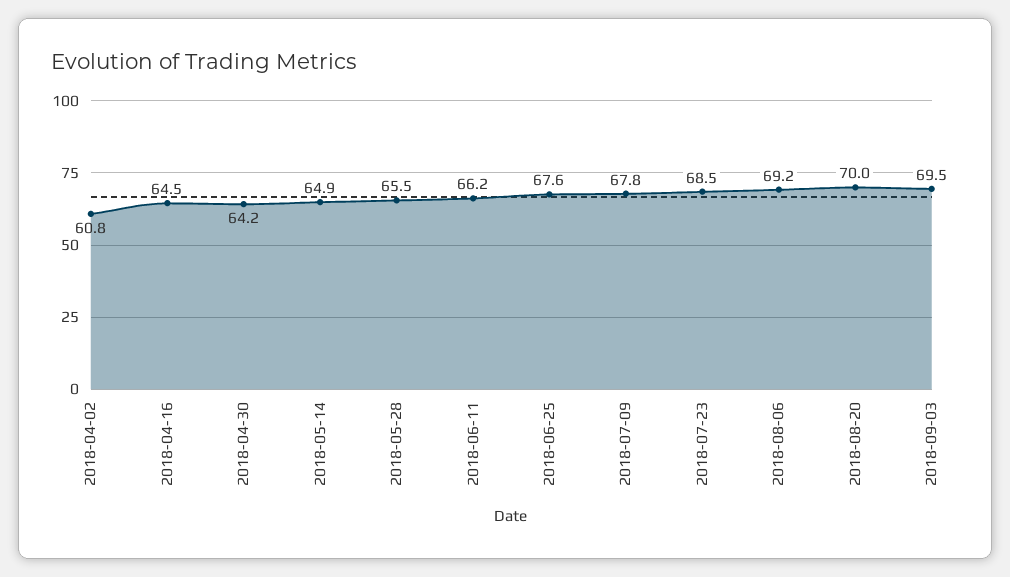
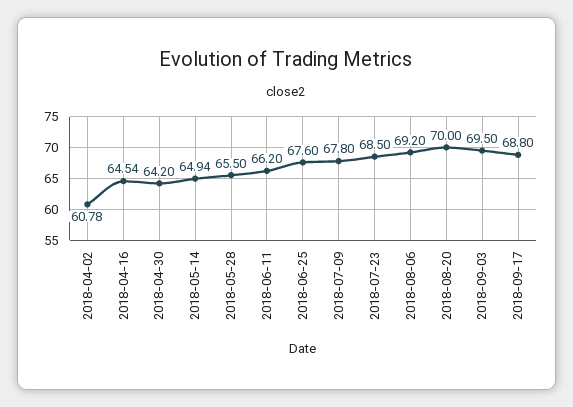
2018-09-17: none -> 68.8

